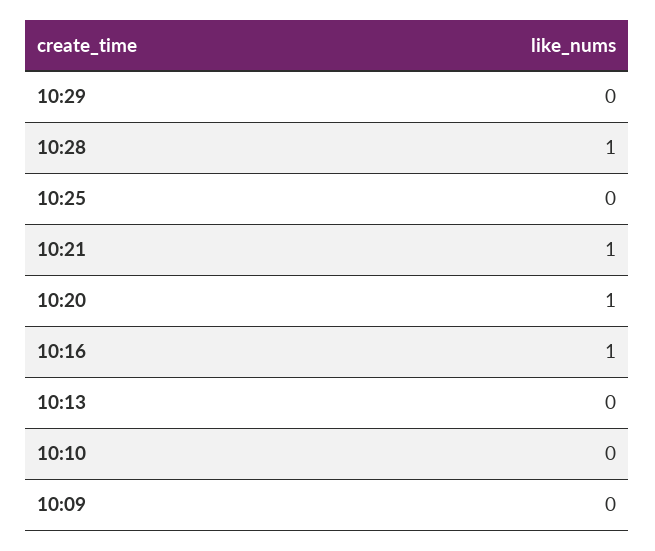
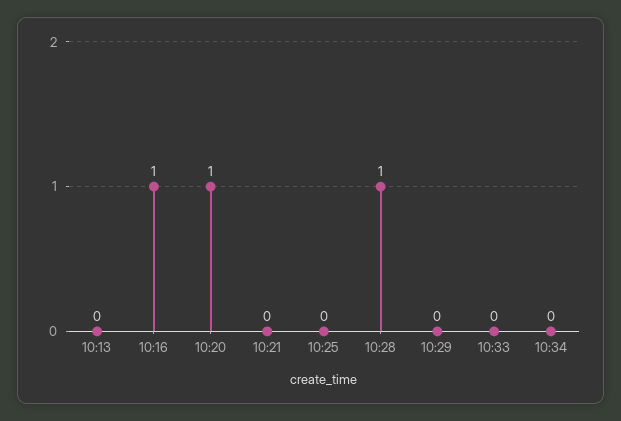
10:21: 1 -> 0
10:10: 0 -> none
10:09: 0 -> none
10:33: none -> 0
10:34: none -> 0

